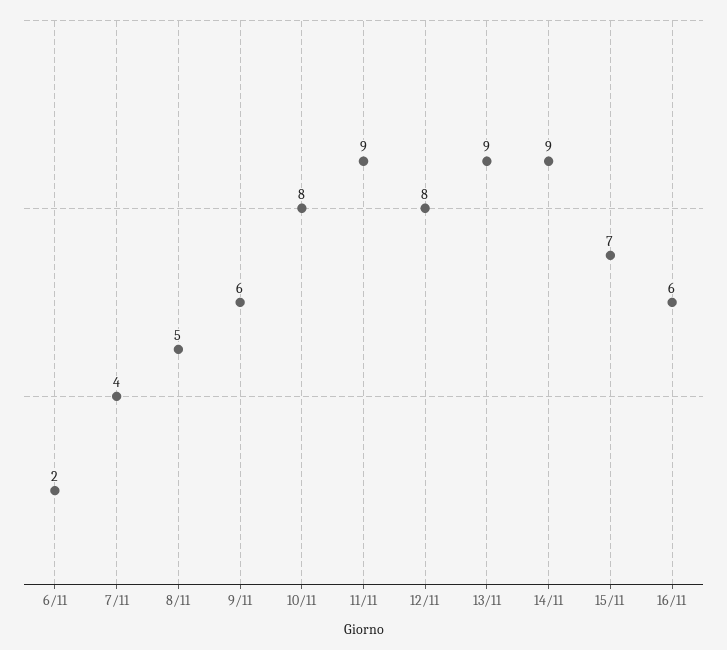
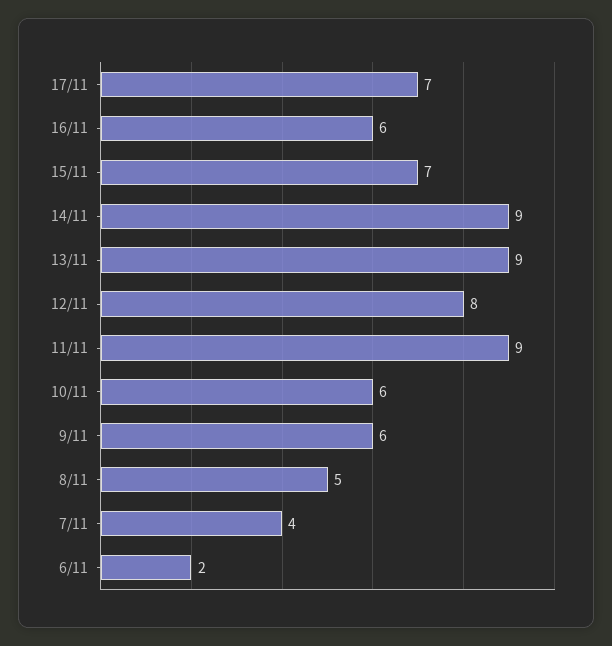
10/11: 8 -> 6
17/11: none -> 7

